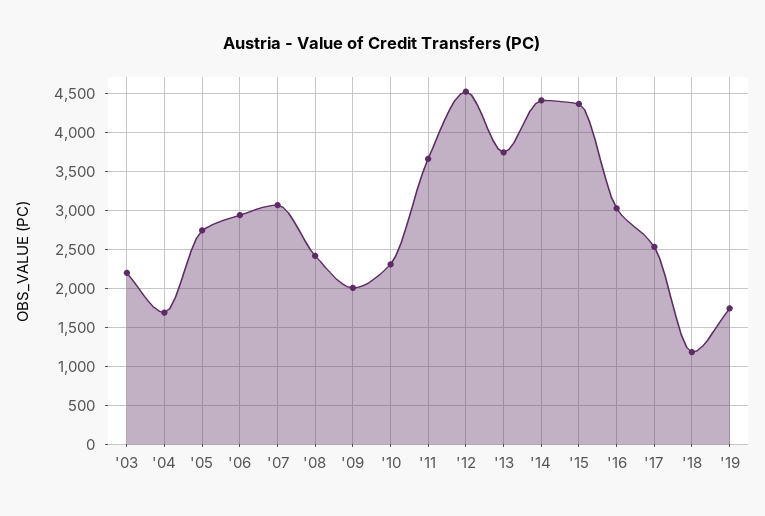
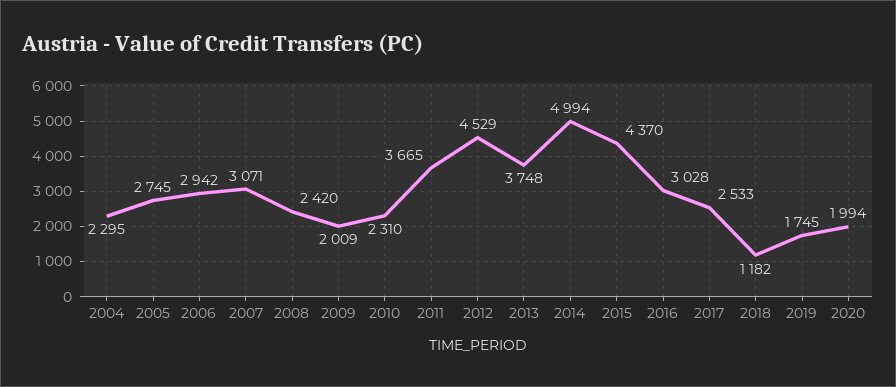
'03: 2200 -> none
'04: 1700 -> 2295
'14: 4400 -> 4994
2020: none -> 1994

